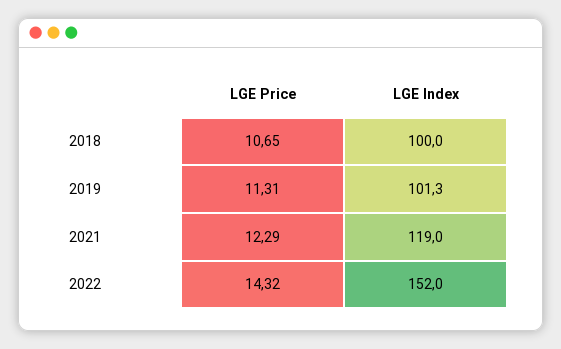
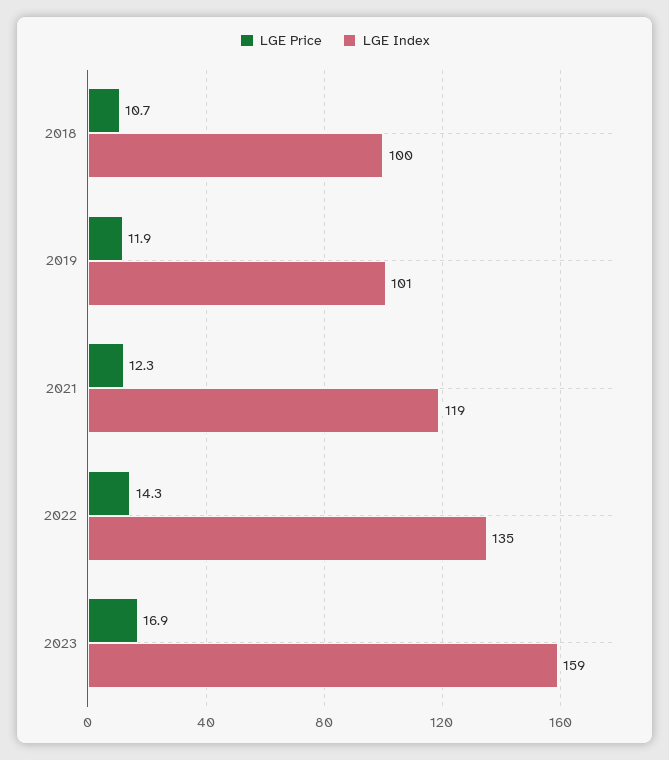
LGE Price, 2019: 11.31 -> 11.9
LGE Index, 2022: 152 -> 135
LGE Price, 2023: none -> 16.9
LGE Index, 2023: none -> 159

